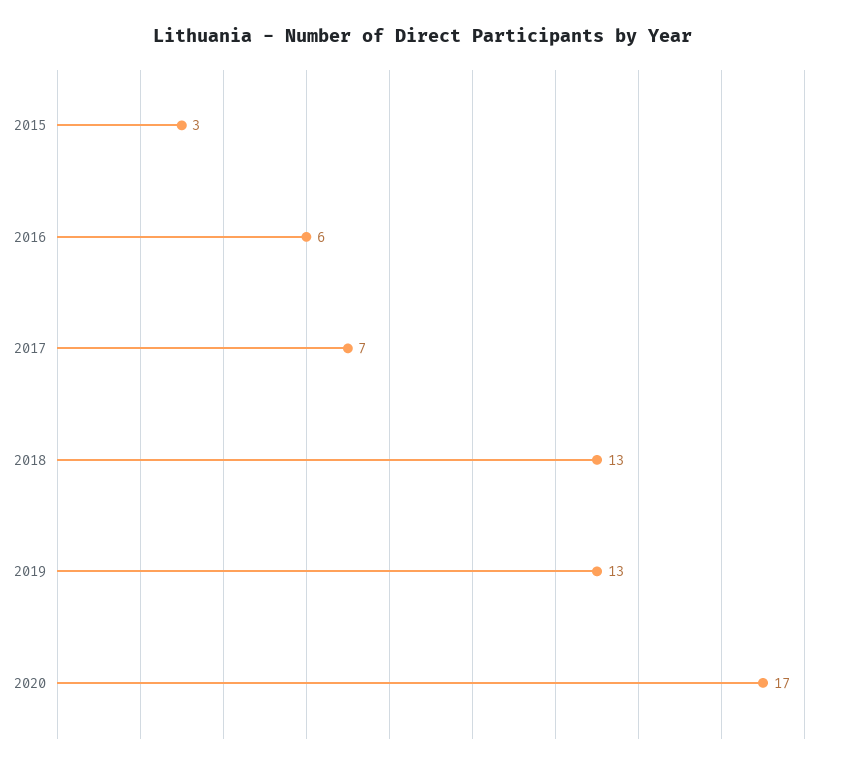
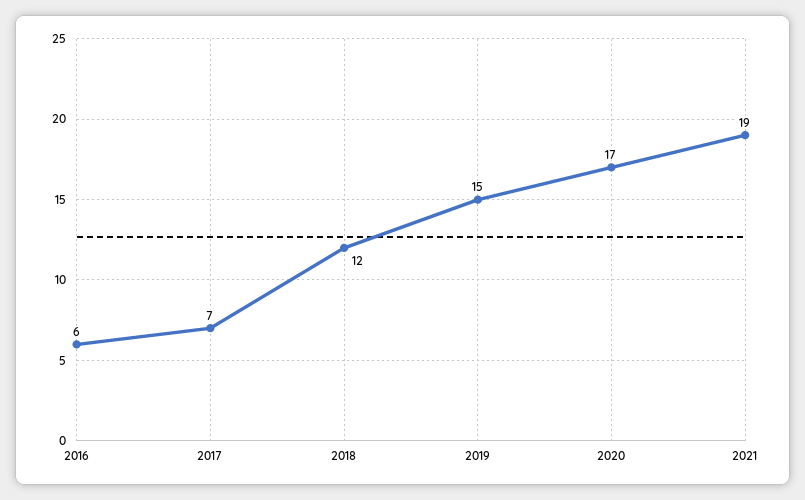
2015: 3 -> none
2018: 13 -> 12
2019: 13 -> 15
2021: none -> 19

